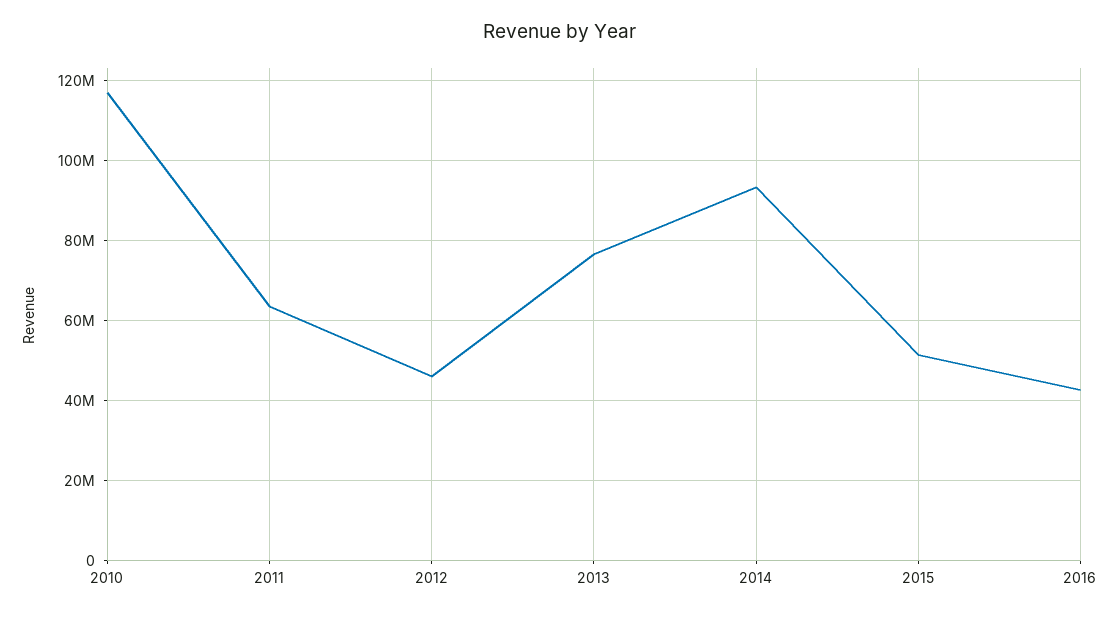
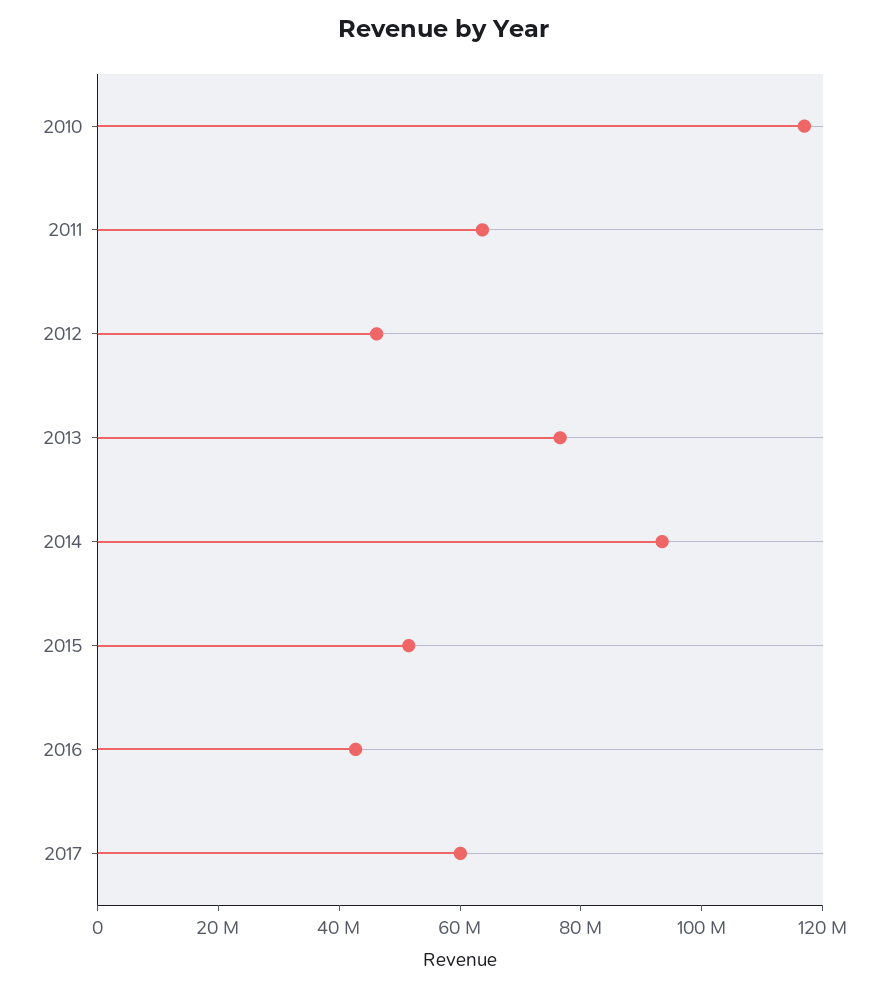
2017: none -> 60000000

